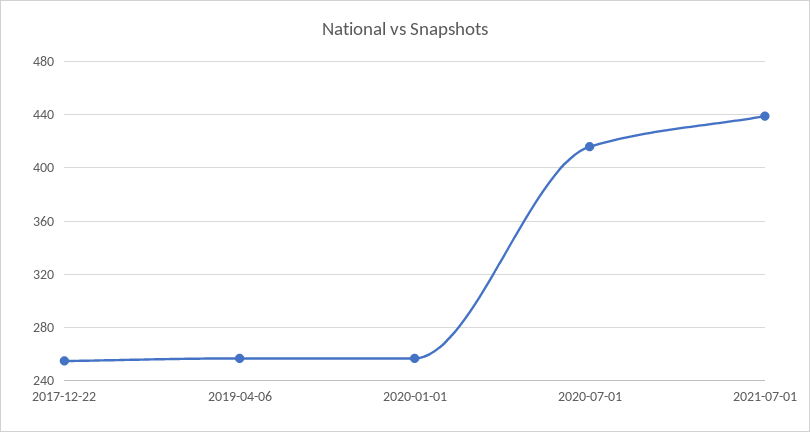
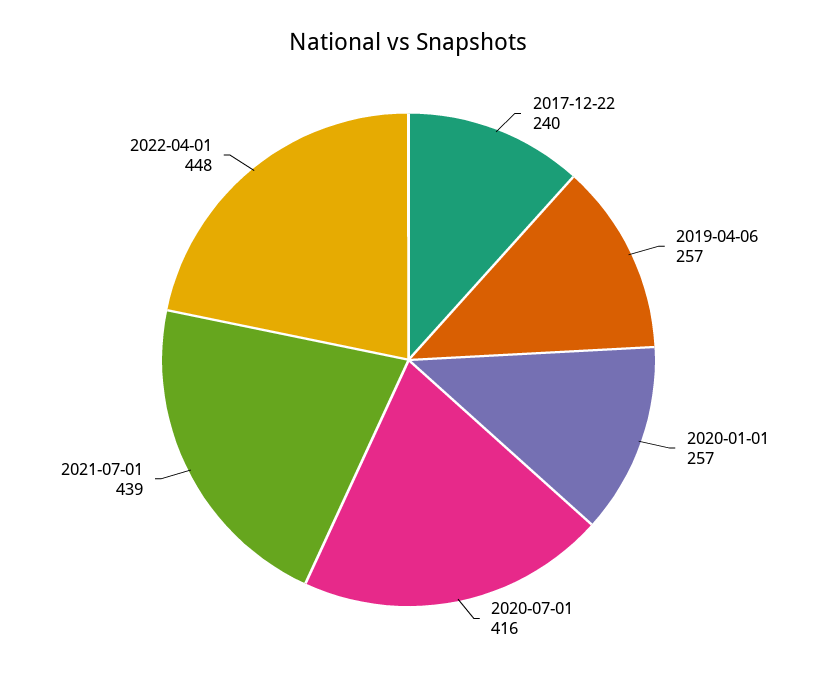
2017-12-22: 255 -> 240
2022-04-01: none -> 448

